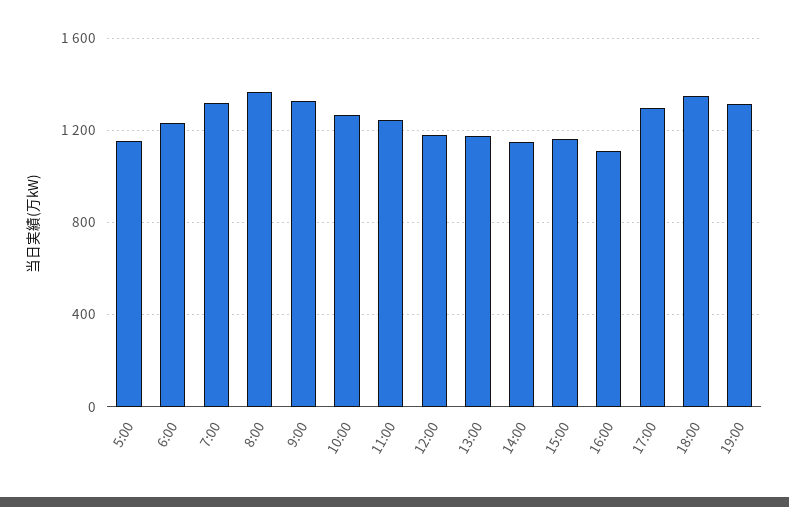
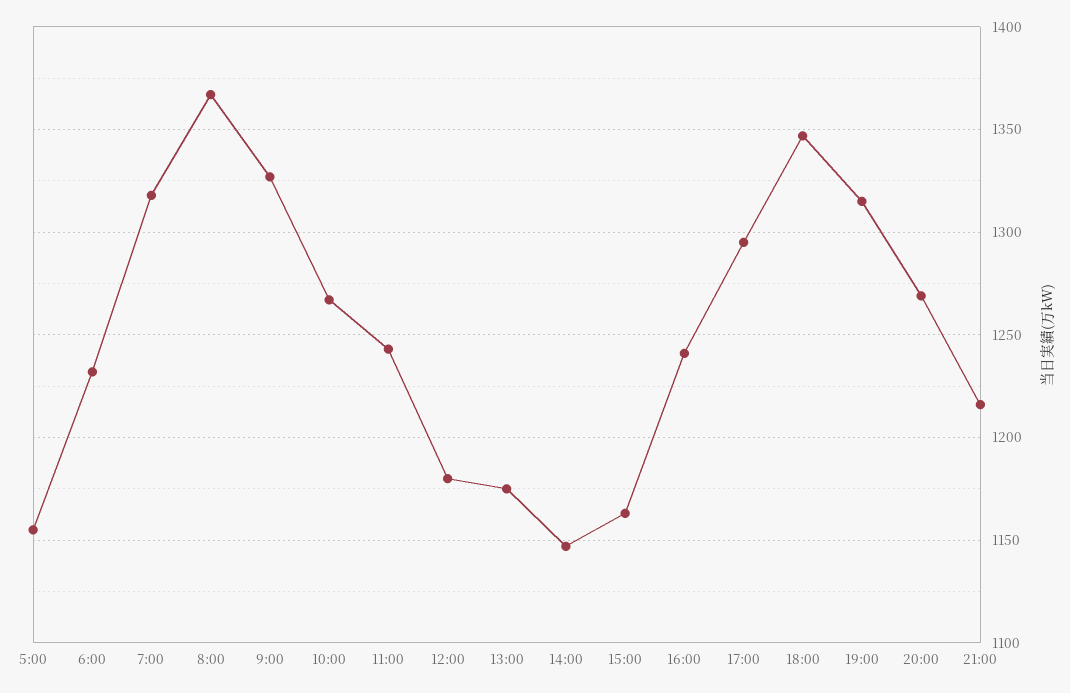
16:00: 1100 -> 1240
20:00: none -> 1270
21:00: none -> 1215

